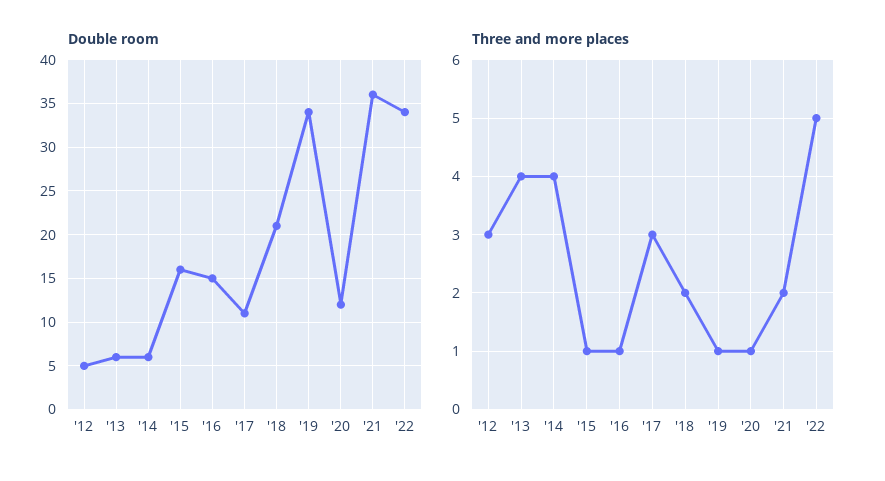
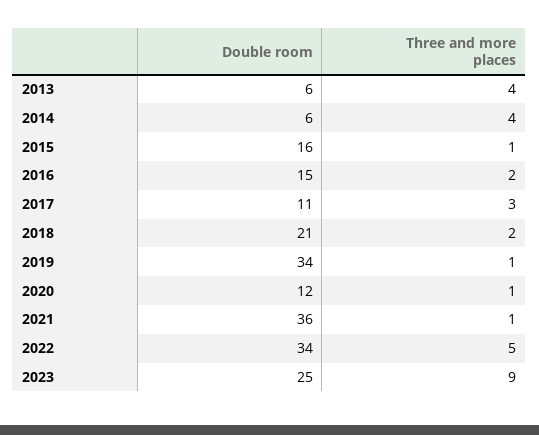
Double room, '12: 5 -> none
Three and more places, '12: 3 -> none
Three and more places, '16: 1 -> 2
Three and more places, '21: 2 -> 1
Double room, 2023: none -> 25
Three and more places, 2023: none -> 9

